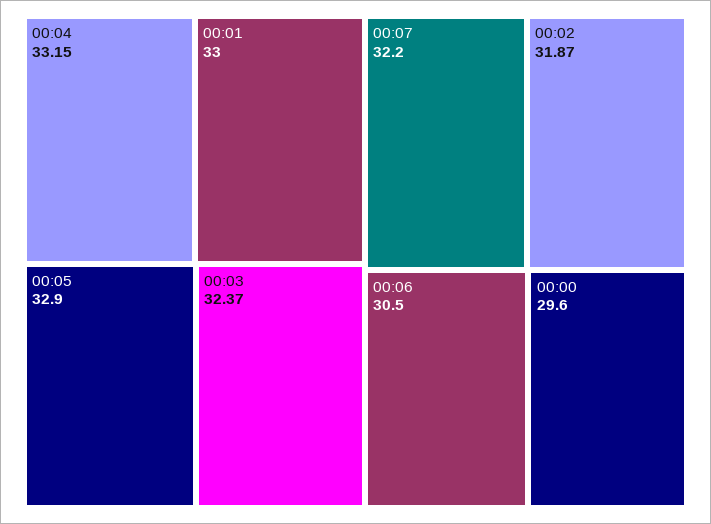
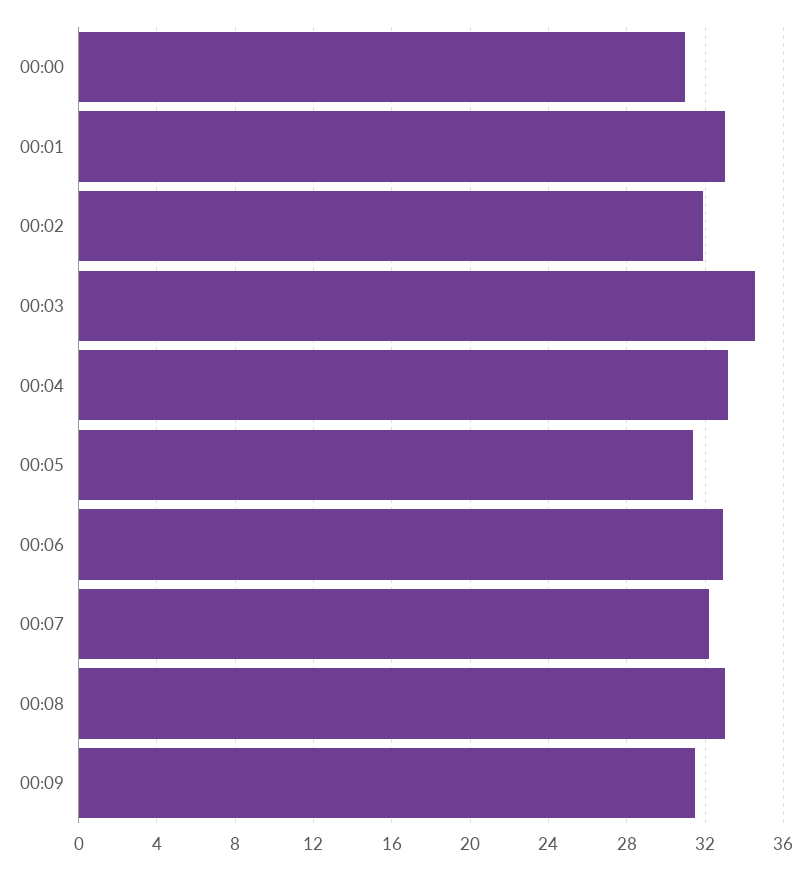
00:05: 32.9 -> 31.5
00:03: 32.37 -> 34.5
00:06: 30.5 -> 33
00:00: 29.6 -> 31
00:08: none -> 33
00:09: none -> 31.5

